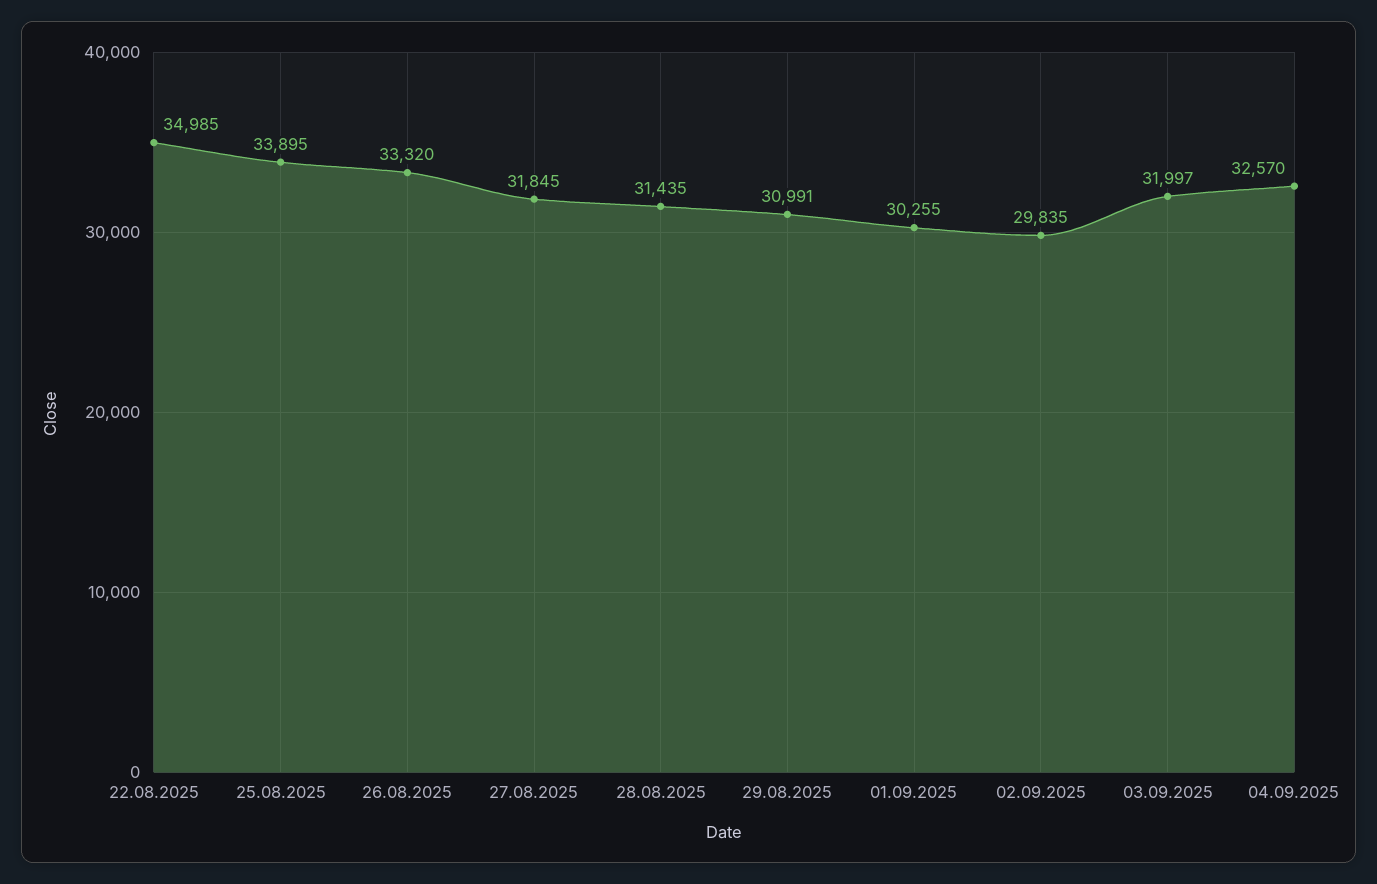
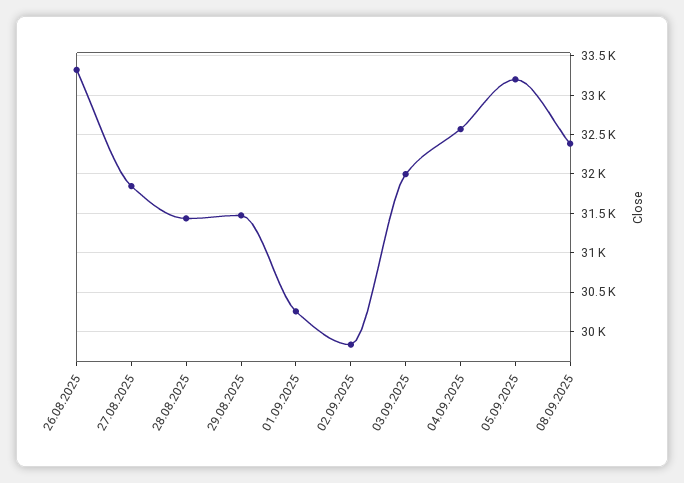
22.08.2025: 34985 -> none
25.08.2025: 33895 -> none
29.08.2025: 30991 -> 31500
05.09.2025: none -> 33200
08.09.2025: none -> 32400

